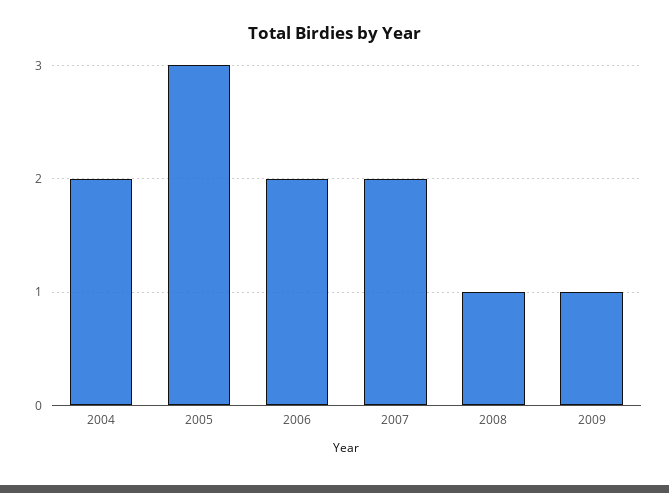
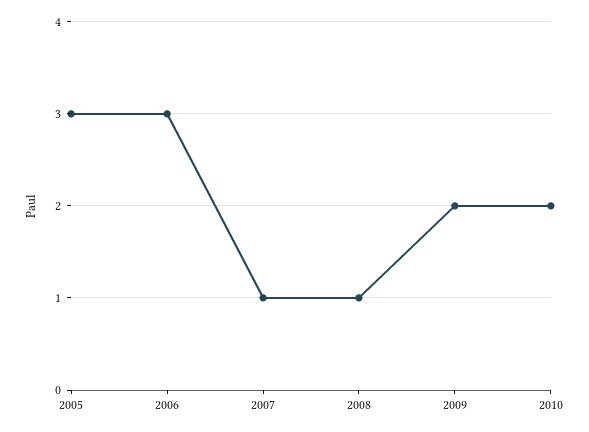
2004: 2 -> none
2006: 2 -> 3
2007: 2 -> 1
2009: 1 -> 2
2010: none -> 2

